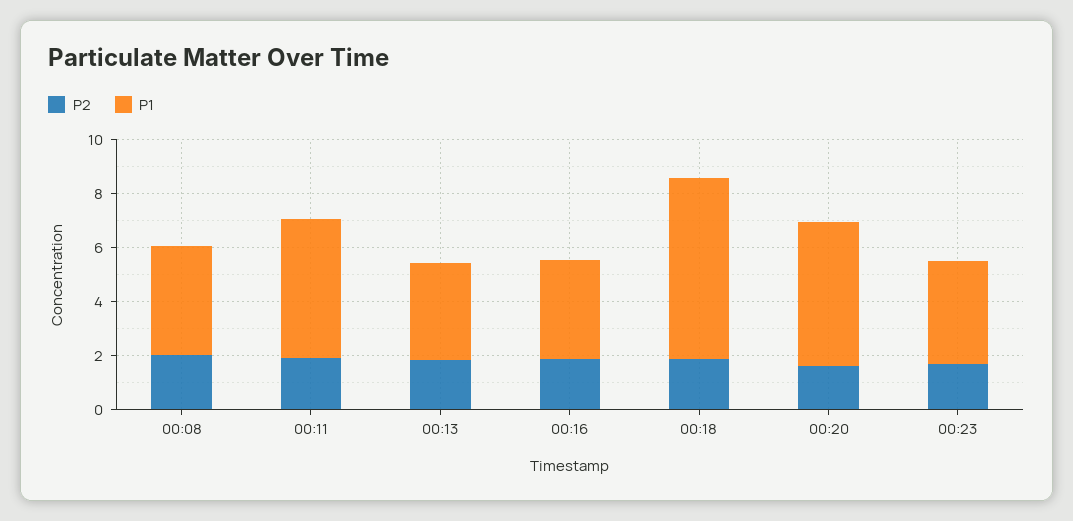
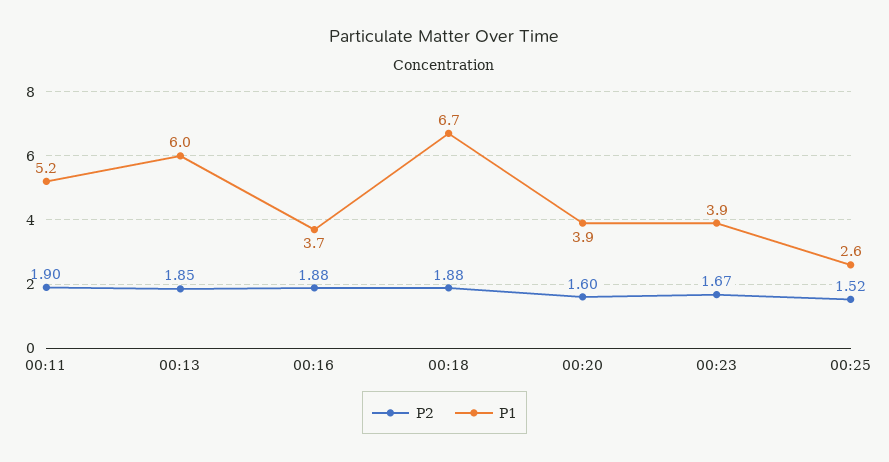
P2, 00:08: 2 -> none
P1, 00:08: 4 -> none
P1, 00:13: 3.5 -> 6
P1, 00:20: 5.5 -> 3.9
P2, 00:25: none -> 1.52
P1, 00:25: none -> 2.6

